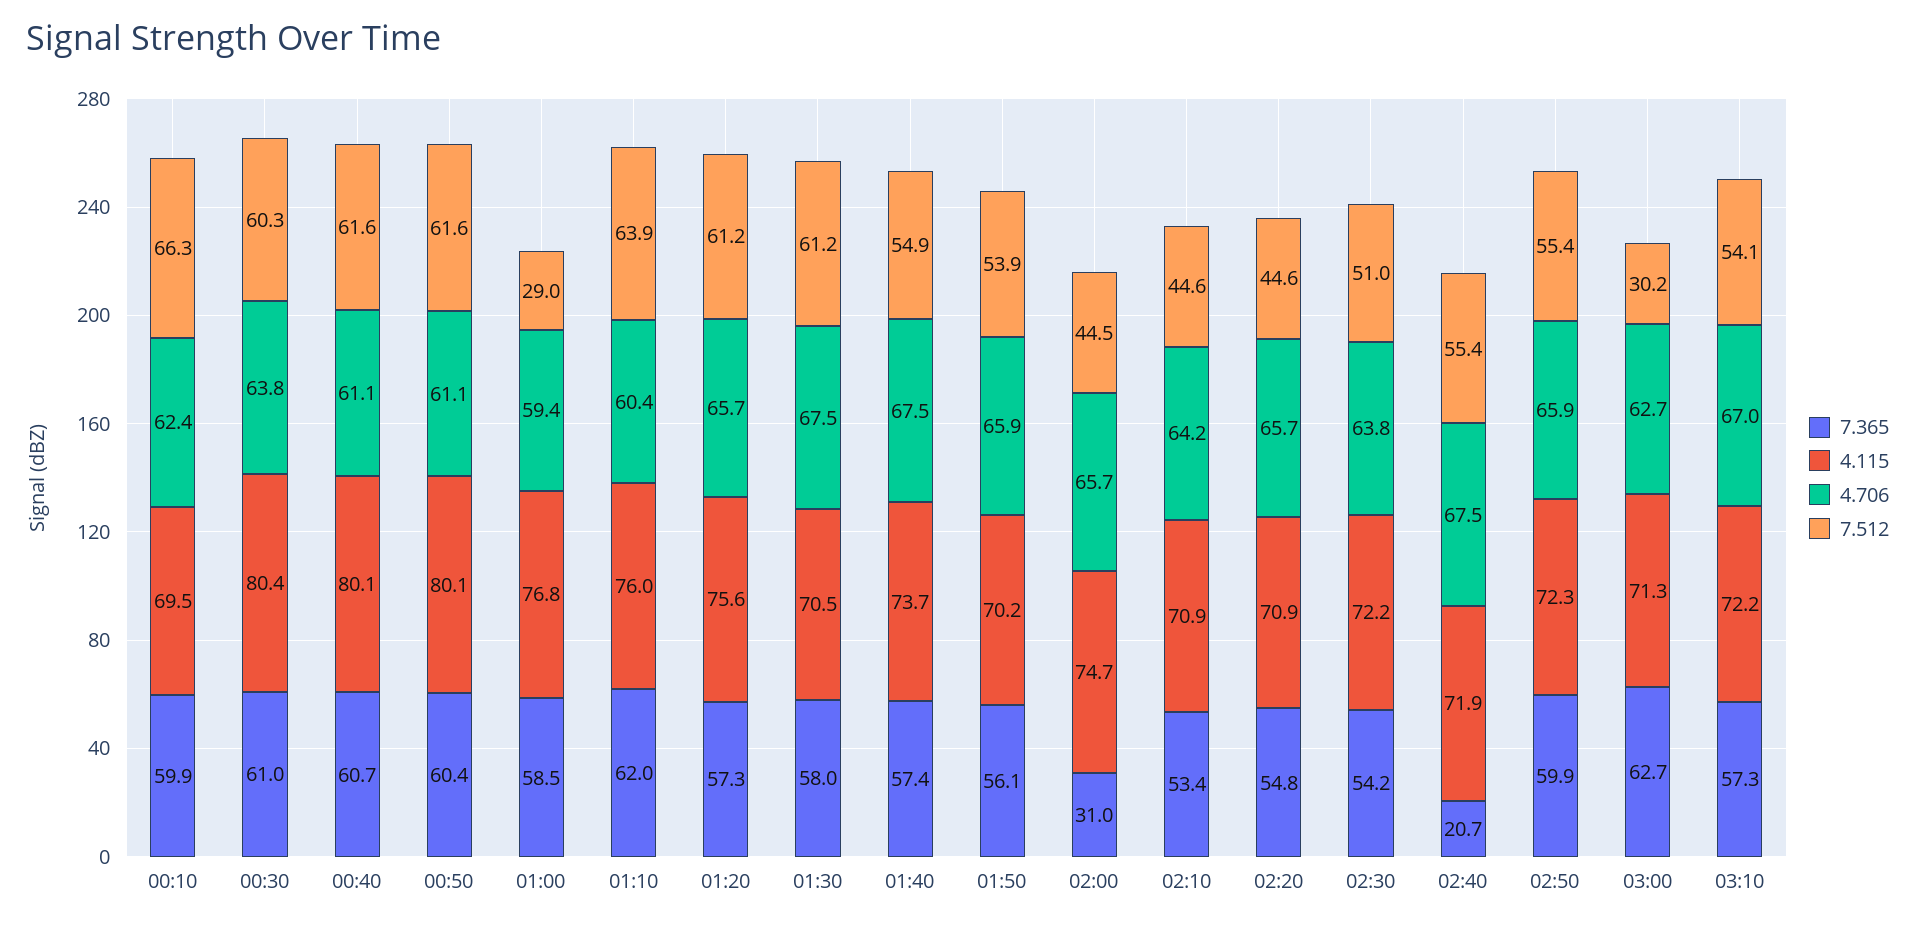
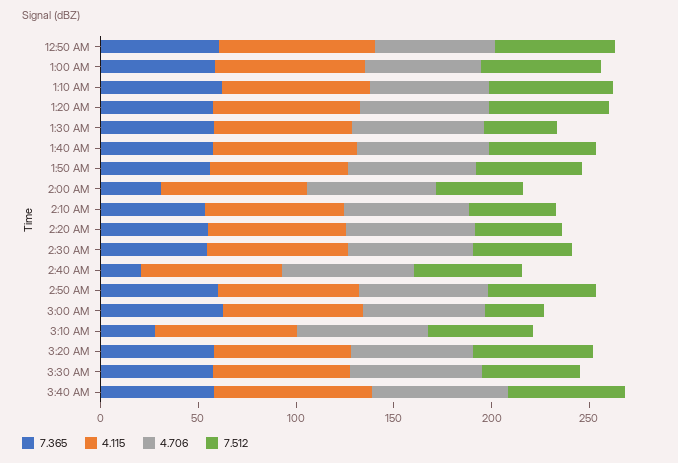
7.365, 00:10: 59.9 -> none
4.115, 00:10: 69.5 -> none
4.706, 00:10: 62.4 -> none
7.512, 00:10: 66.3 -> none
7.365, 00:30: 61 -> none
4.115, 00:30: 80.4 -> none
4.706, 00:30: 63.8 -> none
7.512, 00:30: 60.3 -> none
7.365, 00:40: 60.7 -> none
4.115, 00:40: 80.1 -> none
4.706, 00:40: 61.1 -> none
7.512, 00:40: 61.6 -> none
7.512, 01:00: 29 -> 60
7.512, 01:30: 61.2 -> 40
7.365, 03:10: 57.3 -> 30
7.365, 3:20 AM: none -> 60
4.115, 3:20 AM: none -> 70
4.706, 3:20 AM: none -> 60
7.512, 3:20 AM: none -> 60
7.365, 3:30 AM: none -> 60
4.115, 3:30 AM: none -> 70
4.706, 3:30 AM: none -> 70
7.512, 3:30 AM: none -> 50
7.365, 3:40 AM: none -> 60
4.115, 3:40 AM: none -> 80
4.706, 3:40 AM: none -> 70
7.512, 3:40 AM: none -> 60

